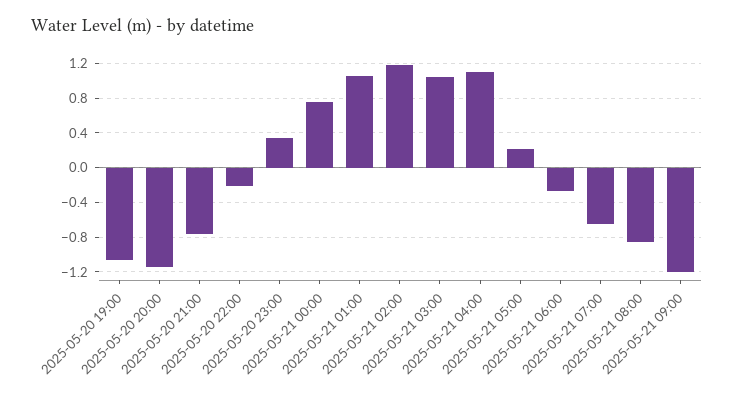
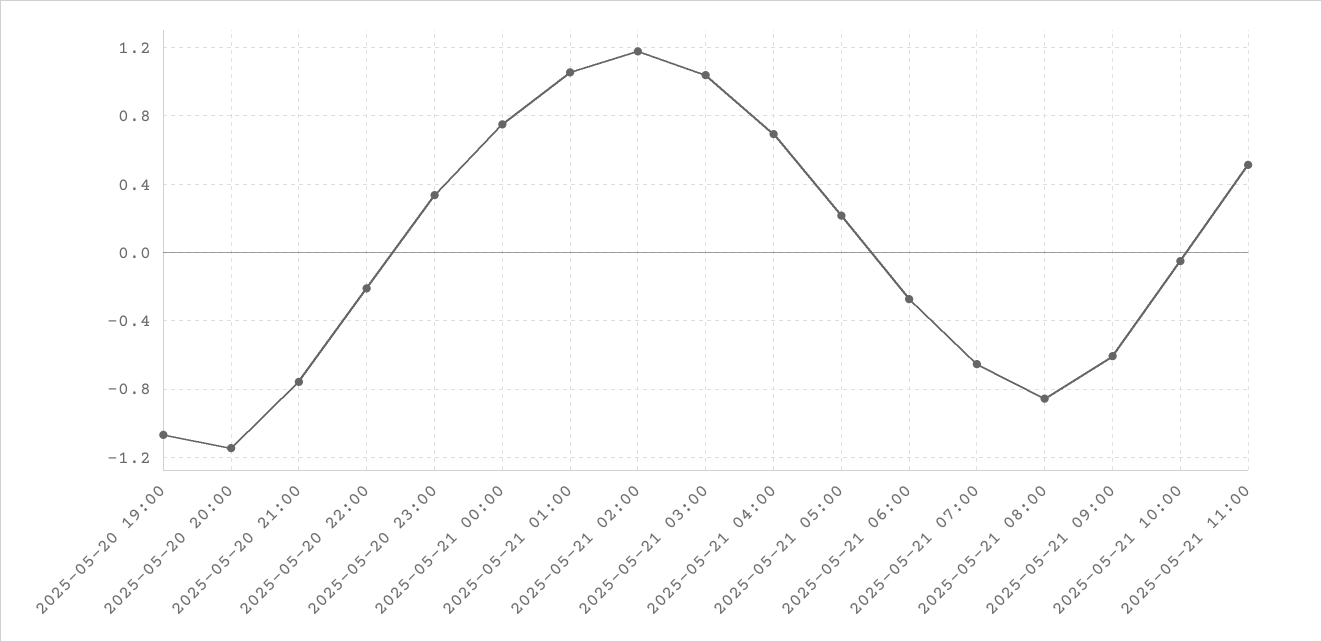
2025-05-21 04:00: 1.1 -> 0.7
2025-05-21 09:00: -1.2 -> -0.6
2025-05-21 10:00: none -> -0.05
2025-05-21 11:00: none -> 0.5

